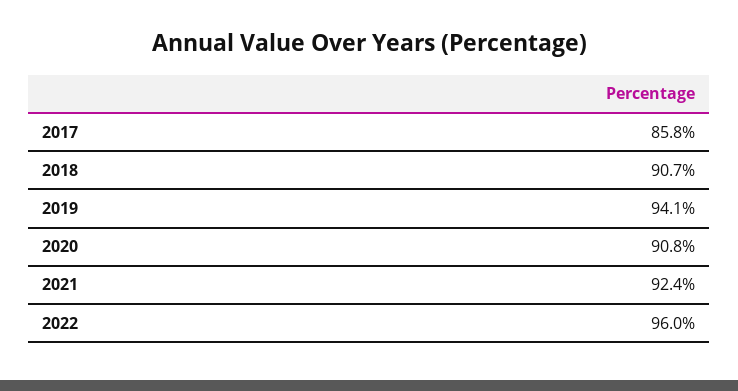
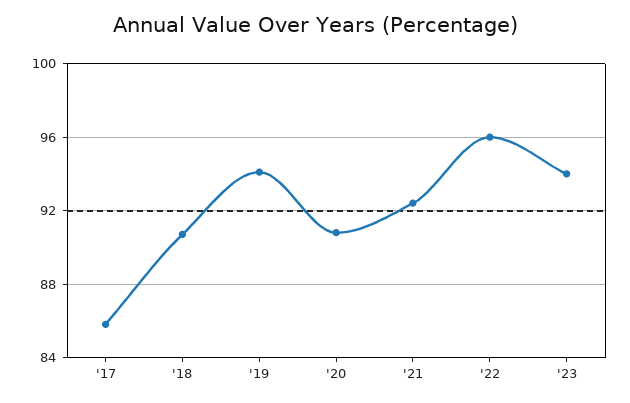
'23: none -> 94

